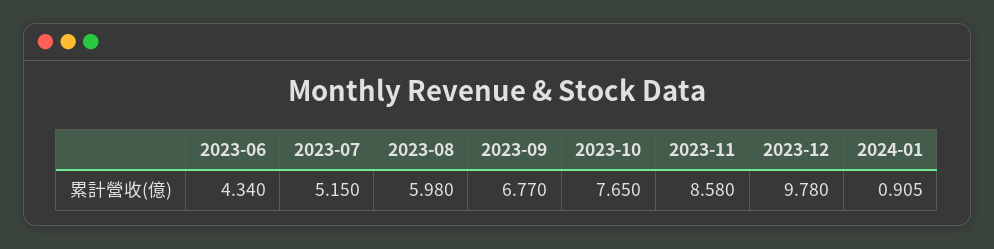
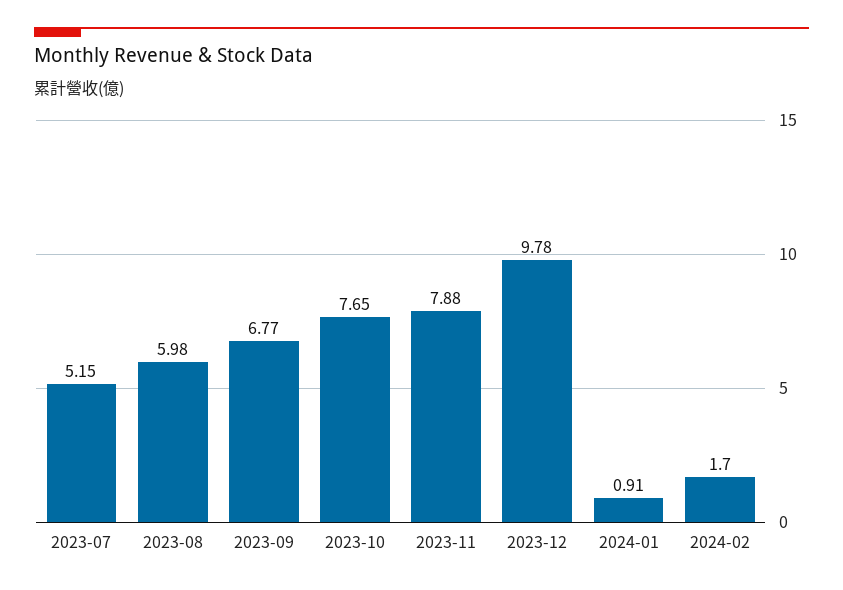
2023-06: 4.34 -> none
2023-11: 8.58 -> 7.88
2024-02: none -> 1.7

